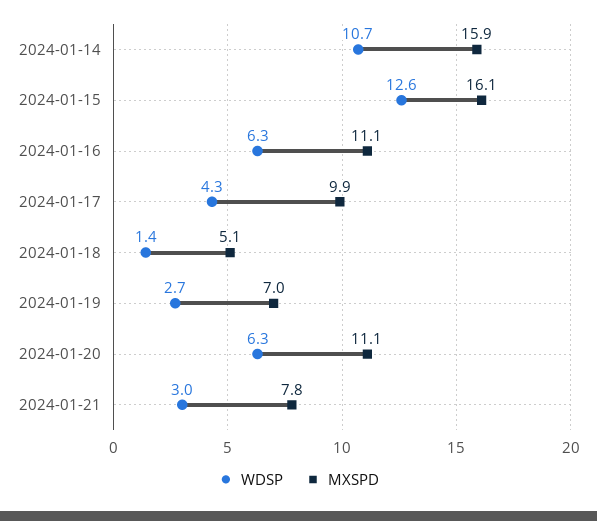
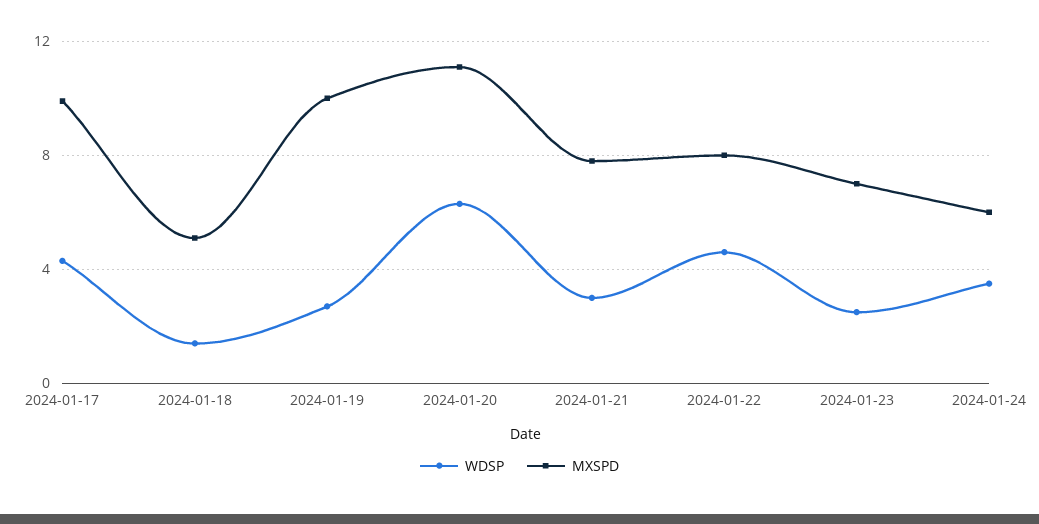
WDSP, 2024-01-14: 10.7 -> none
MXSPD, 2024-01-14: 15.9 -> none
WDSP, 2024-01-15: 12.6 -> none
MXSPD, 2024-01-15: 16.1 -> none
WDSP, 2024-01-16: 6.3 -> none
MXSPD, 2024-01-16: 11.1 -> none
MXSPD, 2024-01-19: 7 -> 10
WDSP, 2024-01-22: none -> 4.5
MXSPD, 2024-01-22: none -> 8
WDSP, 2024-01-23: none -> 2.5
MXSPD, 2024-01-23: none -> 7
WDSP, 2024-01-24: none -> 3.5
MXSPD, 2024-01-24: none -> 6

